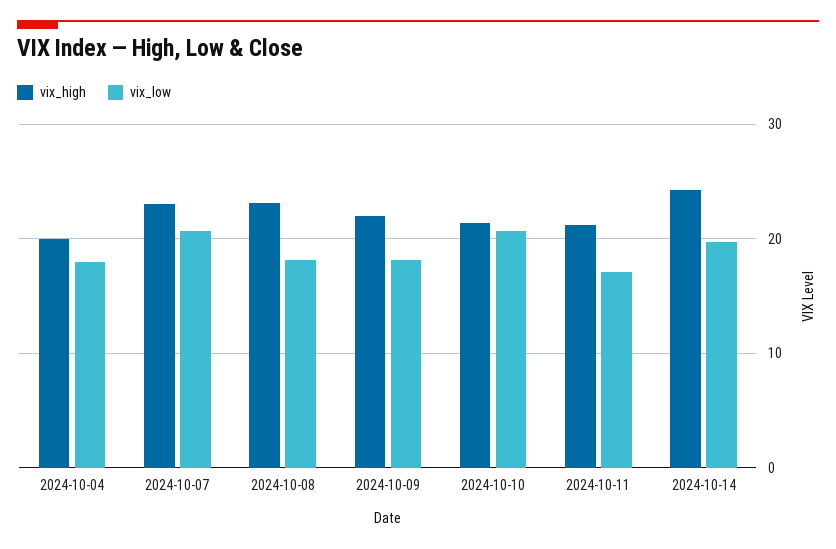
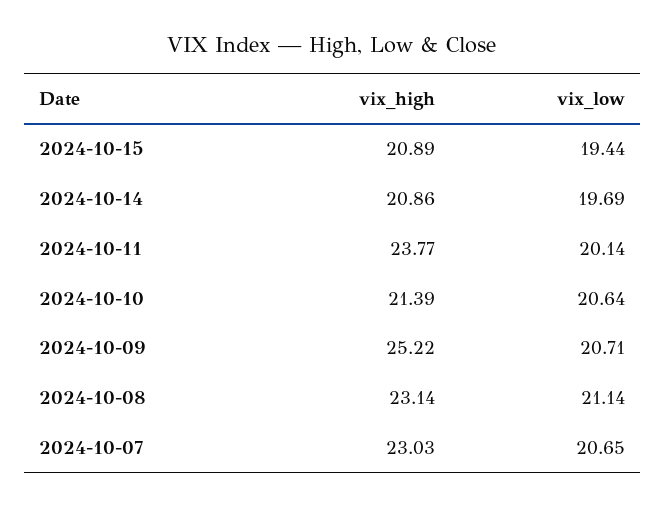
vix_high, 2024-10-04: 20 -> none
vix_low, 2024-10-04: 18 -> none
vix_low, 2024-10-08: 18 -> 21.14
vix_high, 2024-10-09: 22 -> 25.22
vix_low, 2024-10-09: 18 -> 20.71
vix_high, 2024-10-11: 21 -> 23.77
vix_low, 2024-10-11: 17 -> 20.14
vix_high, 2024-10-14: 24 -> 20.86
vix_high, 2024-10-15: none -> 20.89
vix_low, 2024-10-15: none -> 19.44

